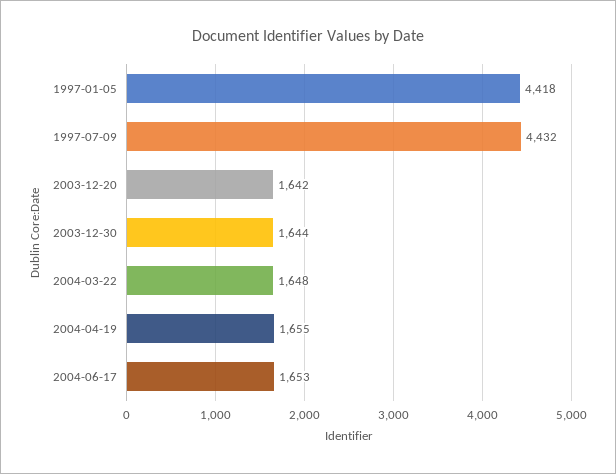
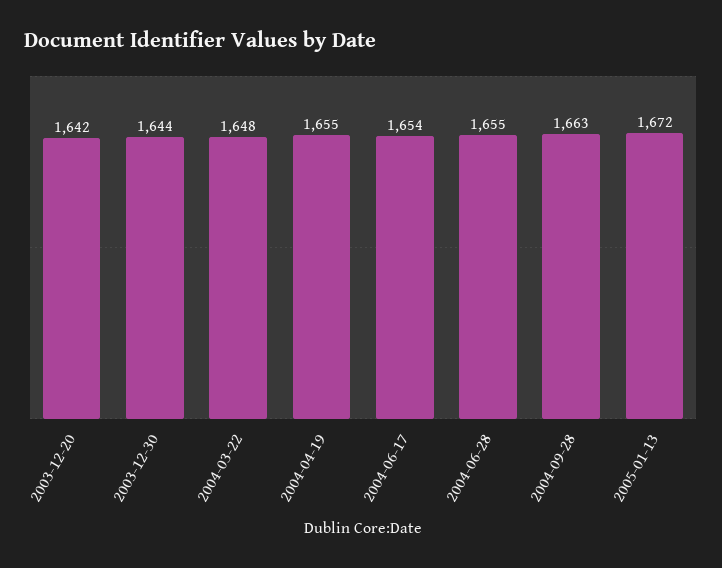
1997-01-05: 4418 -> none
1997-07-09: 4432 -> none
2004-06-17: 1653 -> 1654
2004-06-28: none -> 1655
2004-09-28: none -> 1663
2005-01-13: none -> 1672

